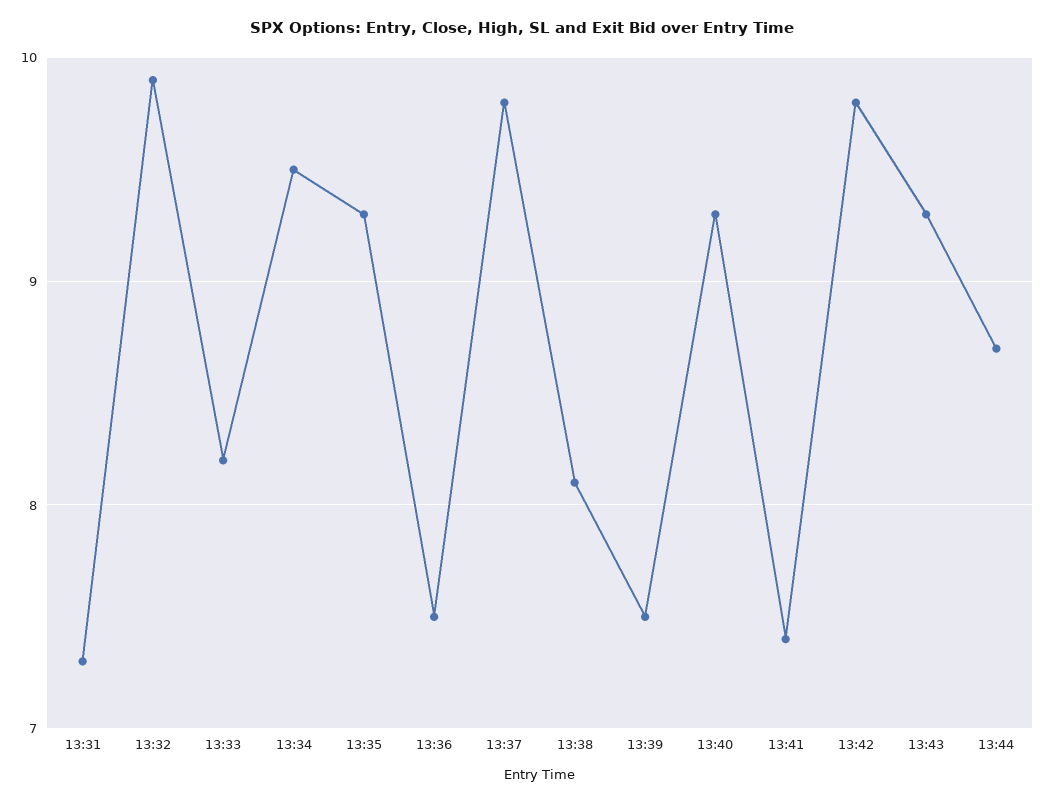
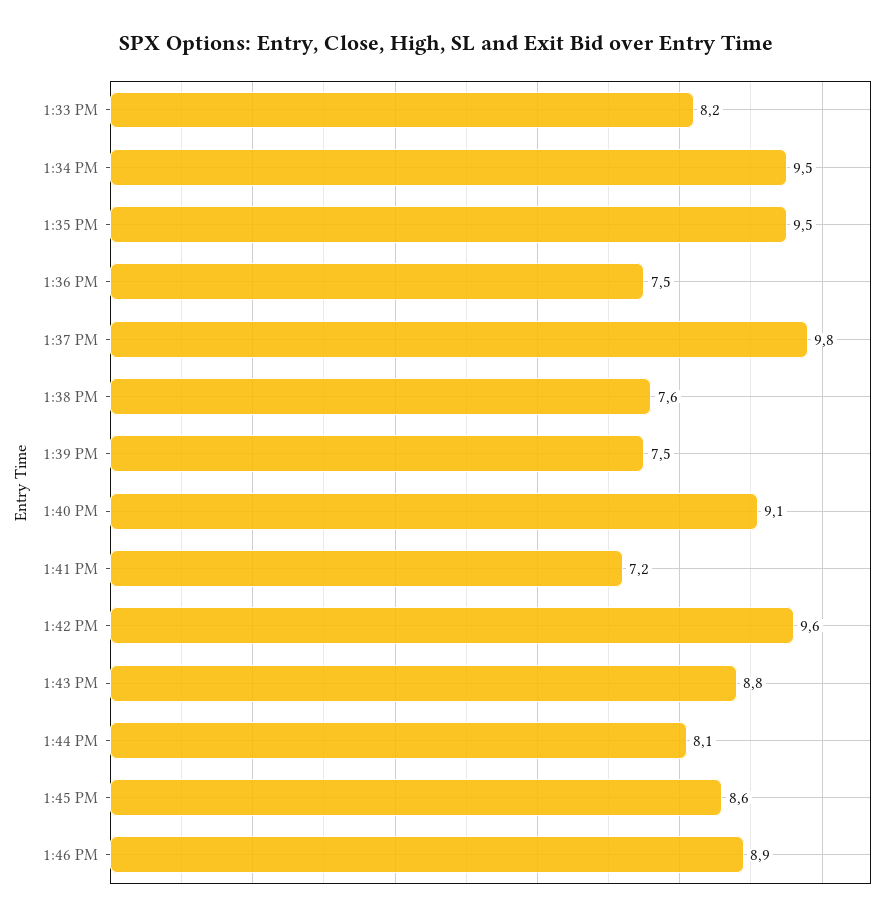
13:31: 7.3 -> none
13:32: 9.9 -> none
13:35: 9.3 -> 9.5
13:38: 8.1 -> 7.6
13:40: 9.3 -> 9.1
13:41: 7.4 -> 7.2
13:42: 9.8 -> 9.6
13:43: 9.3 -> 8.8
13:44: 8.7 -> 8.1
1:45 PM: none -> 8.6
1:46 PM: none -> 8.9

